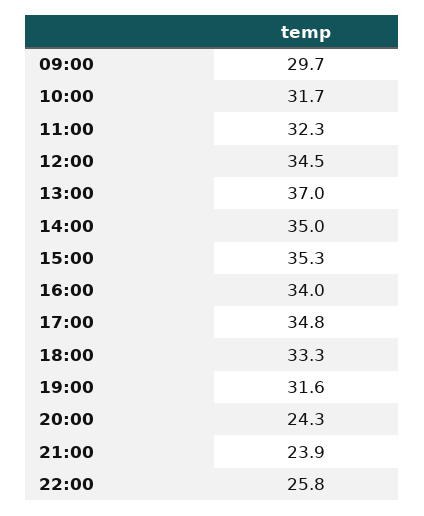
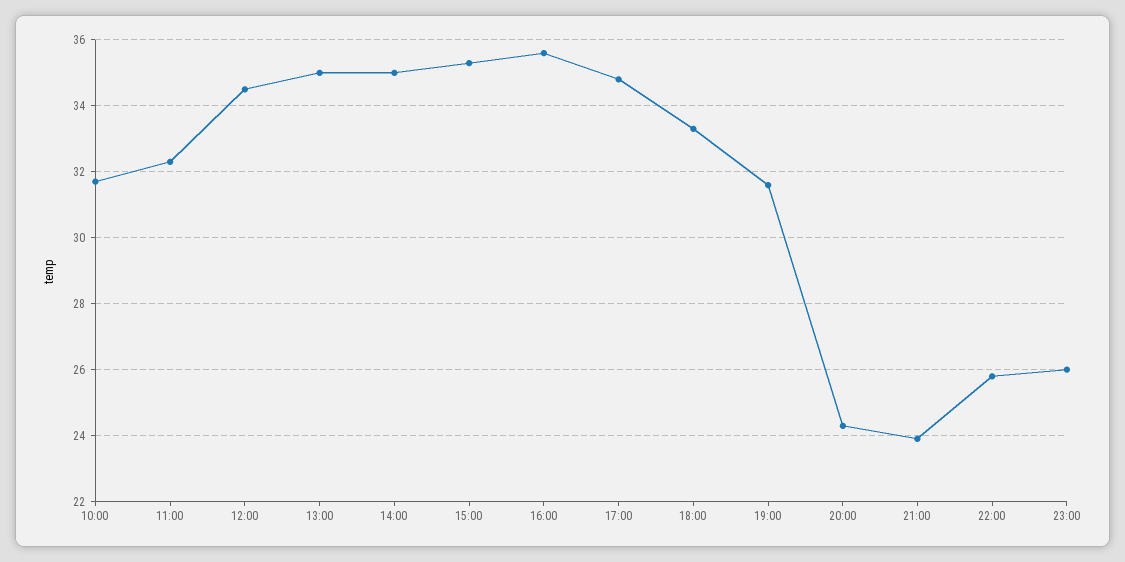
09:00: 29.7 -> none
13:00: 37 -> 35
16:00: 34 -> 35.5
23:00: none -> 26

